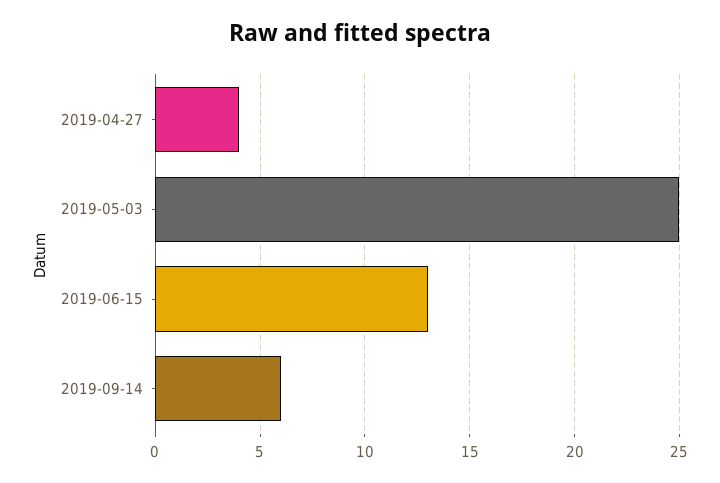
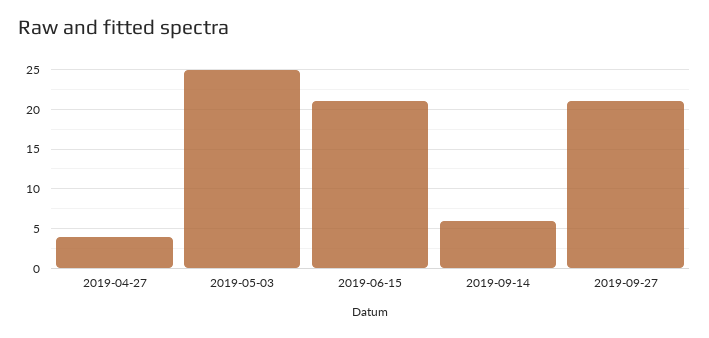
2019-06-15: 13 -> 21
2019-09-27: none -> 21

